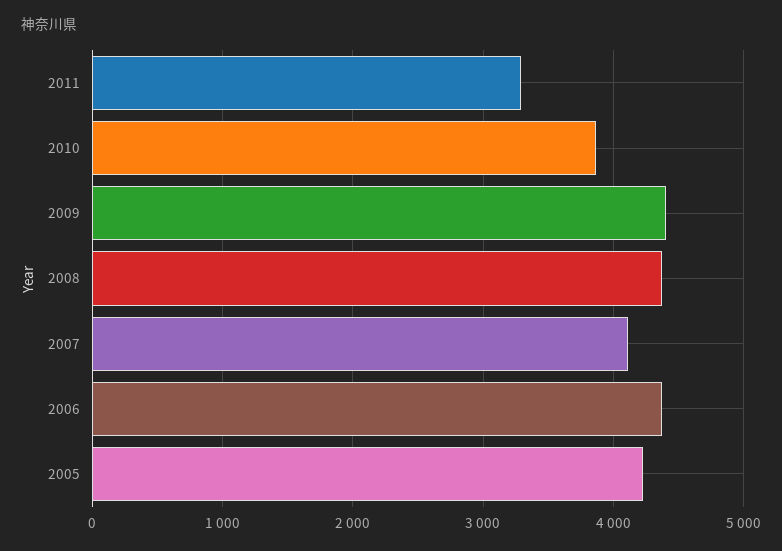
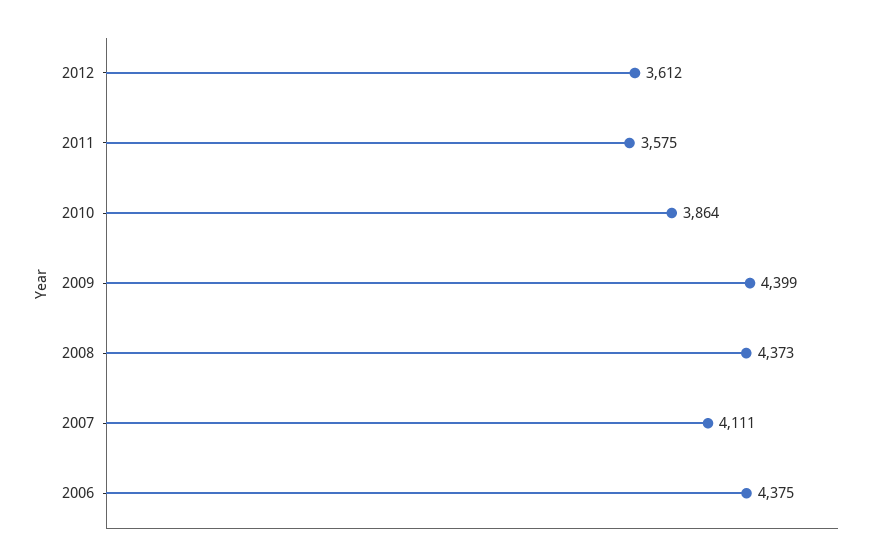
2011: 3300 -> 3575
2005: 4200 -> none
2012: none -> 3612

